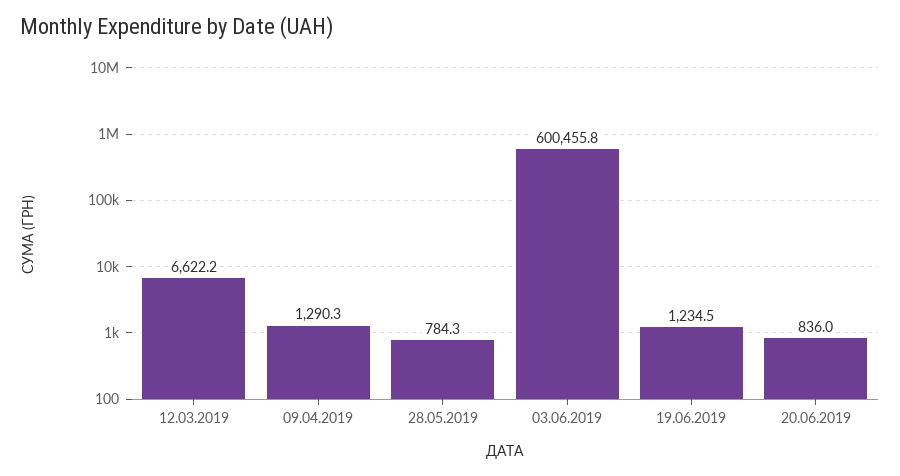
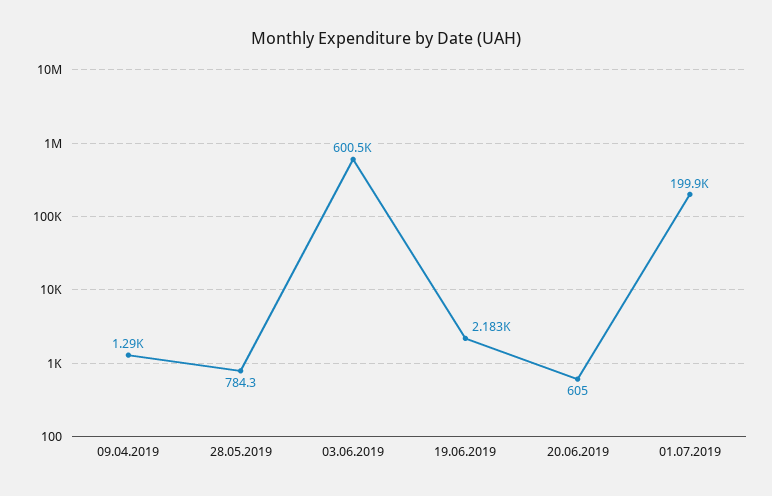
12.03.2019: 6622.2 -> none
19.06.2019: 1234.5 -> 2183
20.06.2019: 836 -> 605
01.07.2019: none -> 199900

